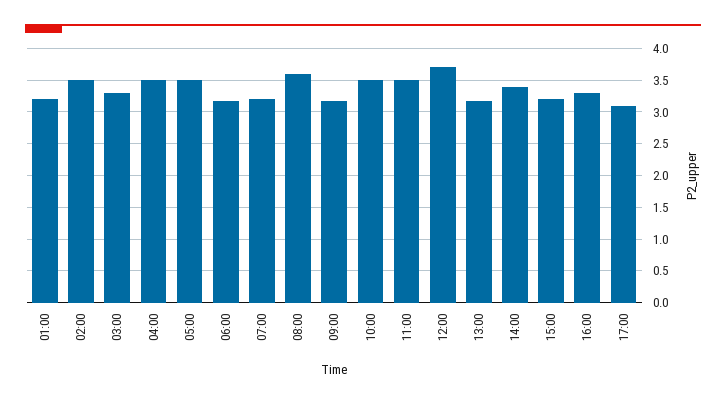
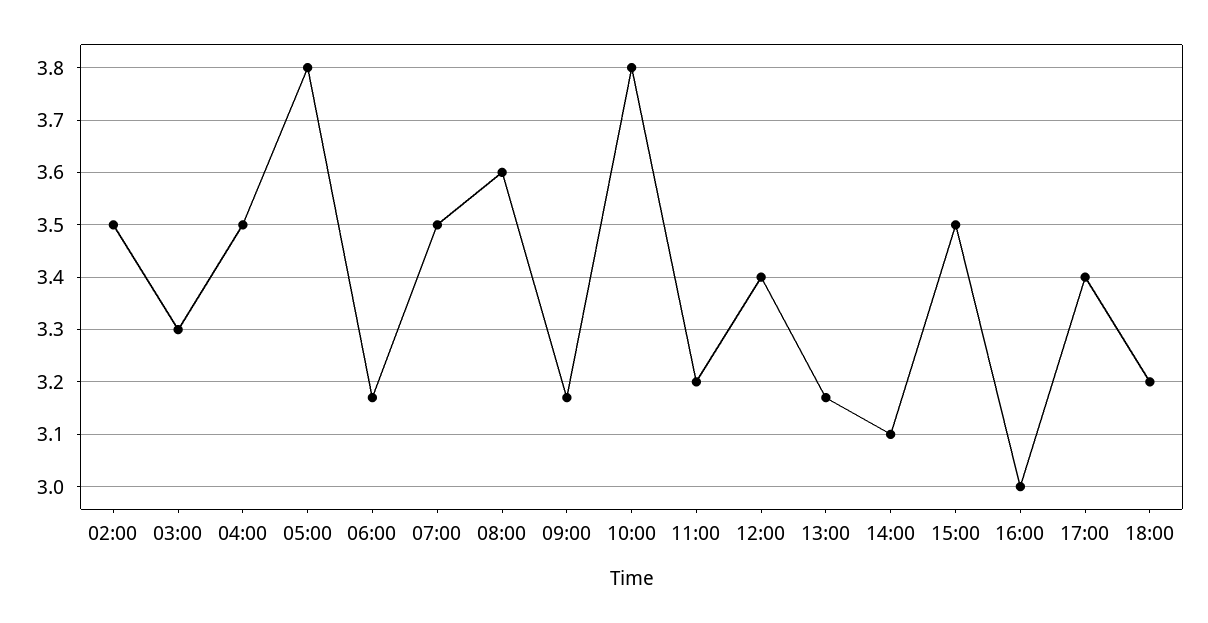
01:00: 3.2 -> none
05:00: 3.5 -> 3.8
07:00: 3.2 -> 3.5
10:00: 3.5 -> 3.8
11:00: 3.5 -> 3.2
12:00: 3.7 -> 3.4
14:00: 3.4 -> 3.1
15:00: 3.2 -> 3.5
16:00: 3.3 -> 3
17:00: 3.1 -> 3.4
18:00: none -> 3.2

